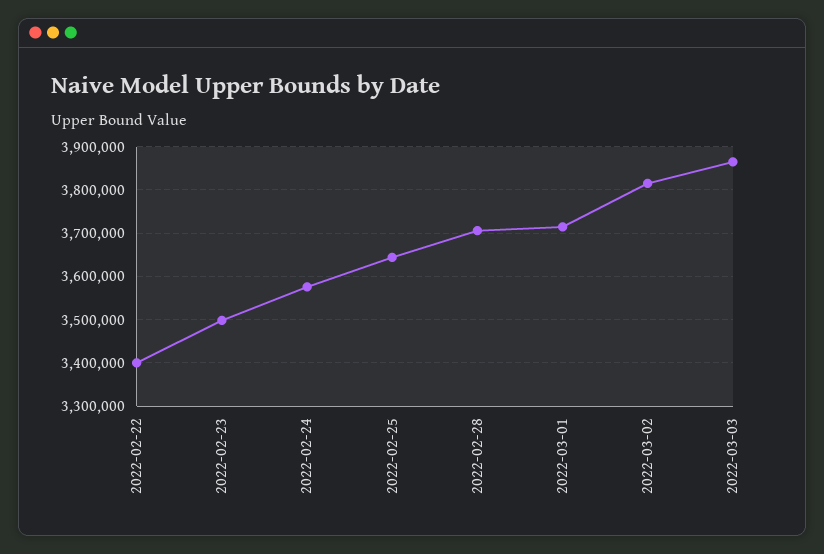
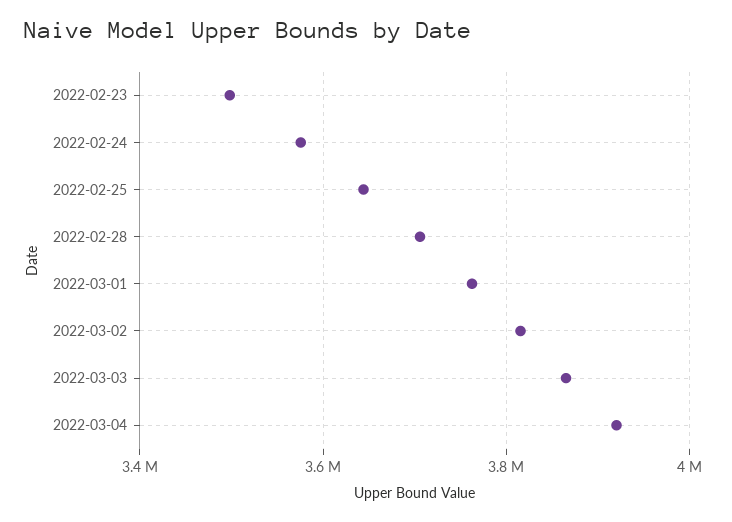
2022-02-22: 3400000 -> none
2022-03-01: 3720000 -> 3760000
2022-03-04: none -> 3920000

